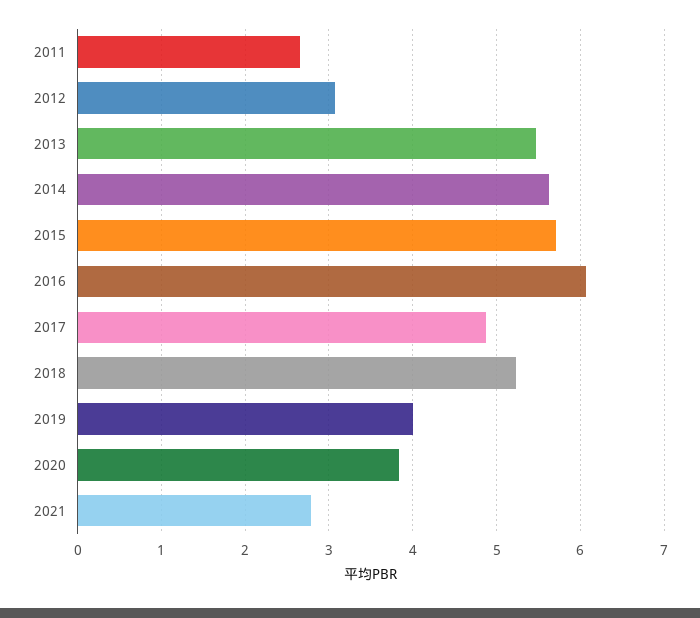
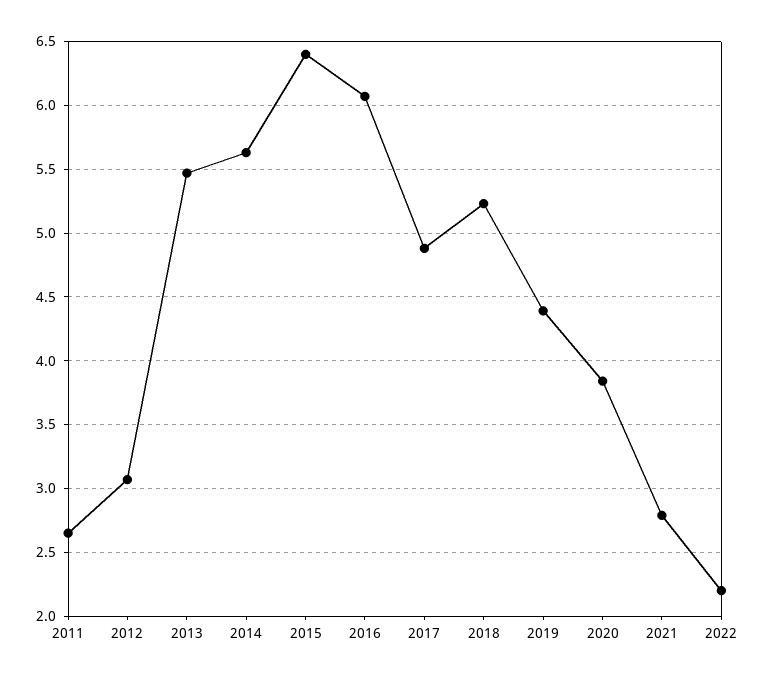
2015: 5.7 -> 6.4
2019: 4 -> 4.4
2022: none -> 2.2

